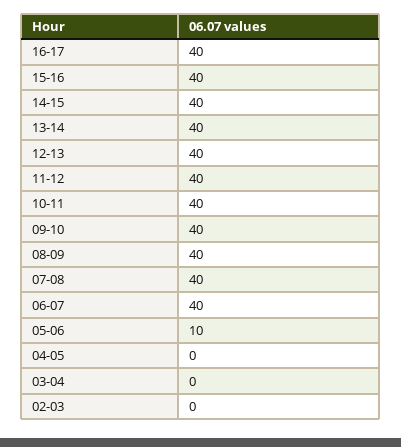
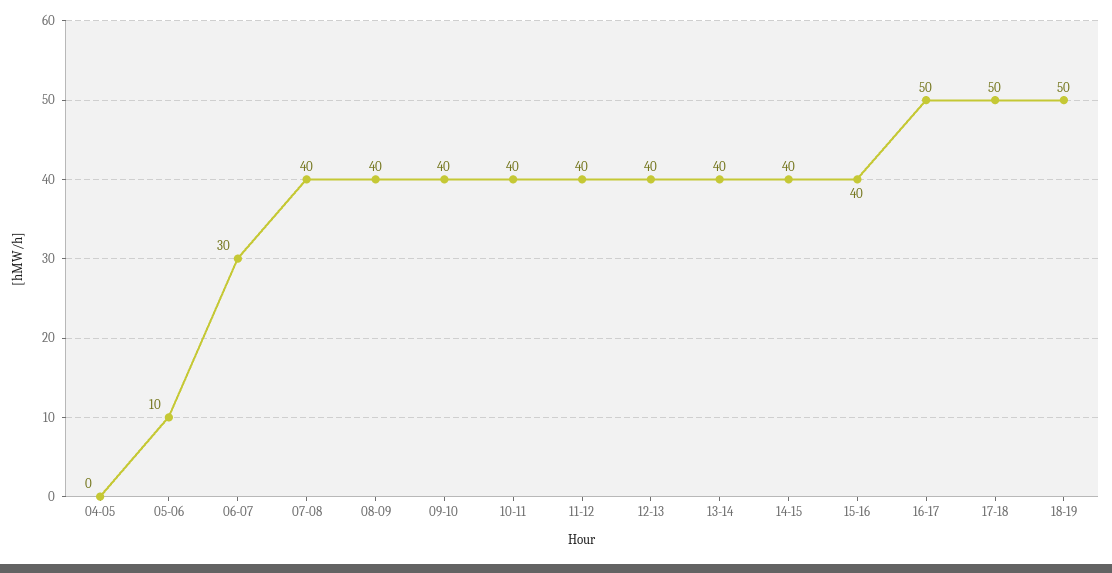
16-17: 40 -> 50
06-07: 40 -> 30
03-04: 0 -> none
02-03: 0 -> none
17-18: none -> 50
18-19: none -> 50

